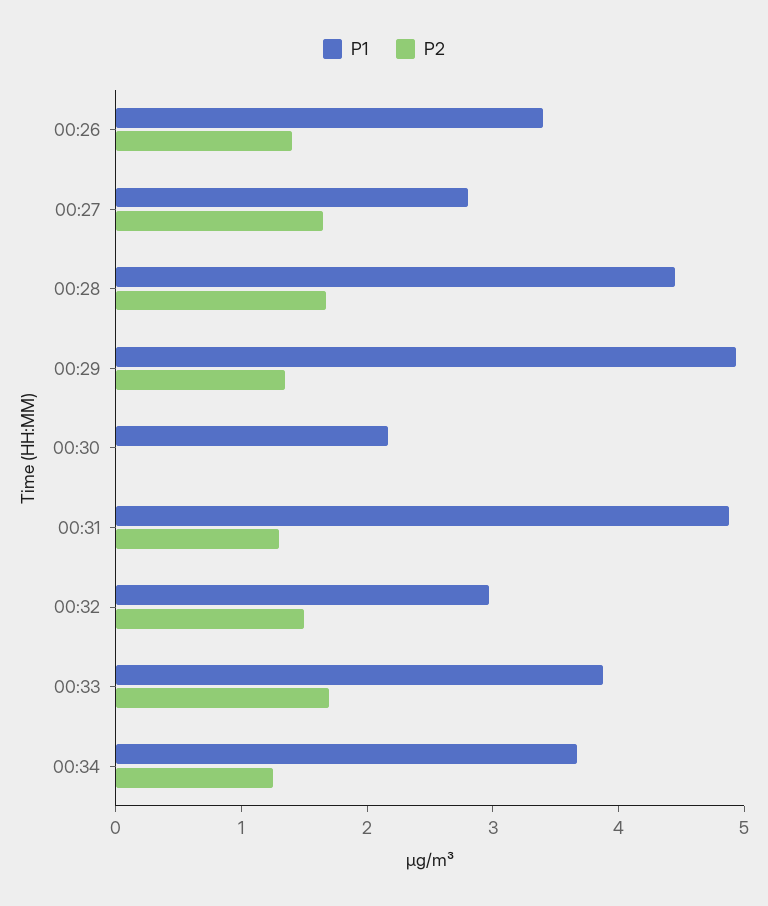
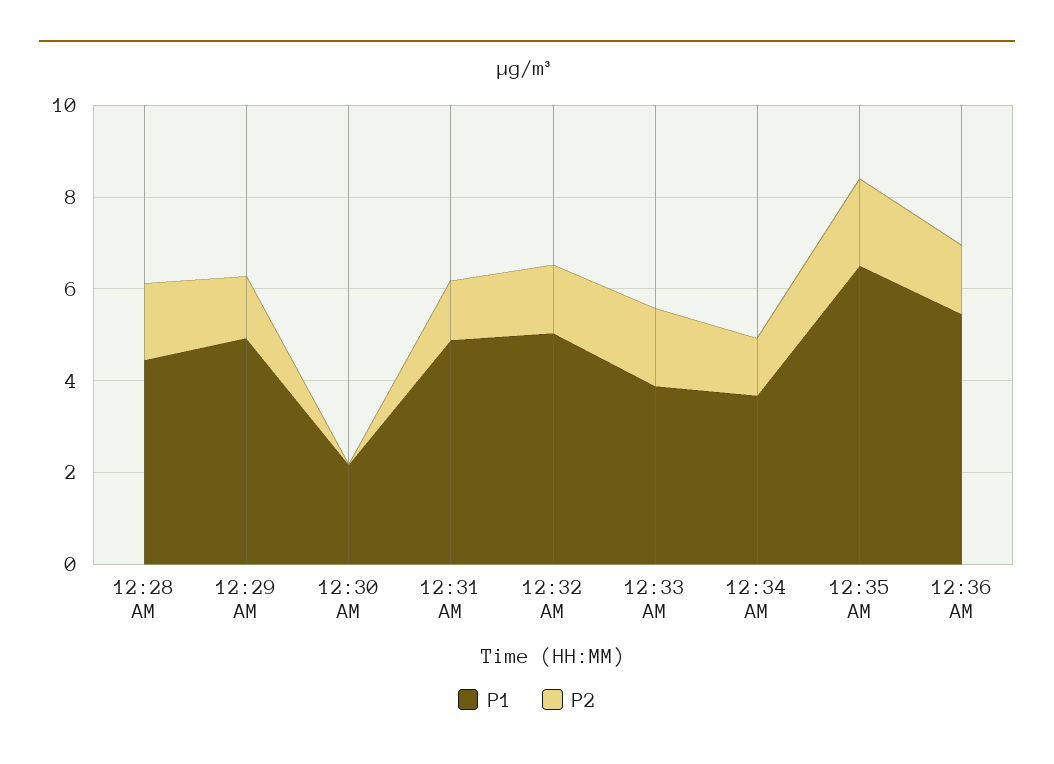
P1, 00:26: 3.4 -> none
P2, 00:26: 1.4 -> none
P1, 00:27: 2.8 -> none
P2, 00:27: 1.6 -> none
P1, 00:32: 3 -> 5
P1, 12:35 AM: none -> 6.5
P2, 12:35 AM: none -> 2
P1, 12:36 AM: none -> 5.5
P2, 12:36 AM: none -> 1.5

